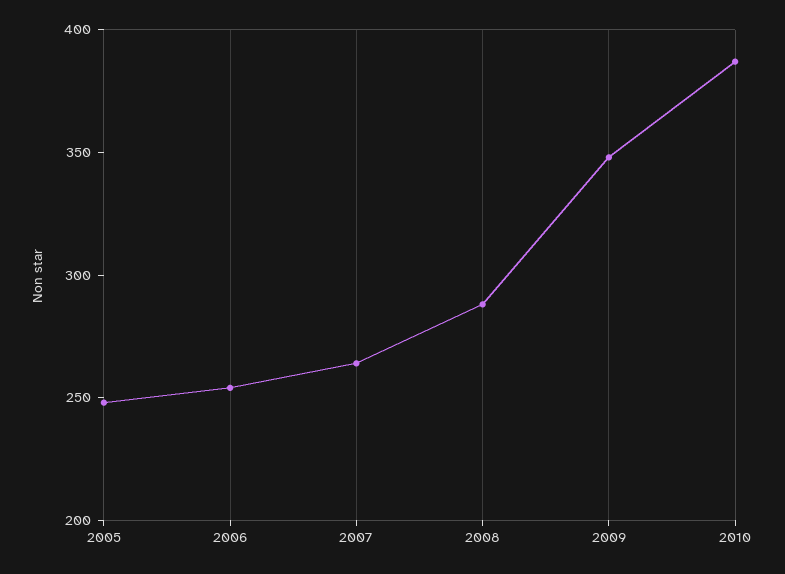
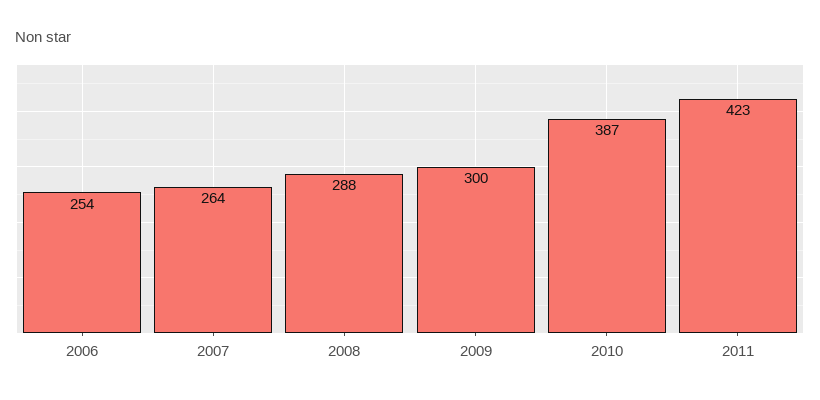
2005: 250 -> none
2009: 350 -> 300
2011: none -> 423

